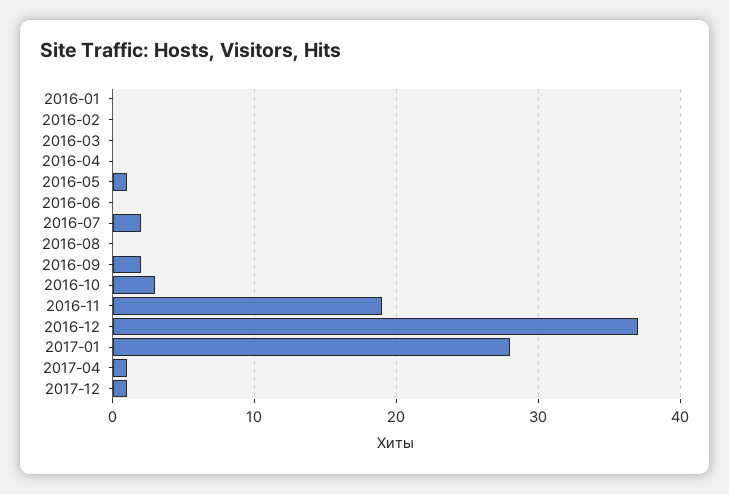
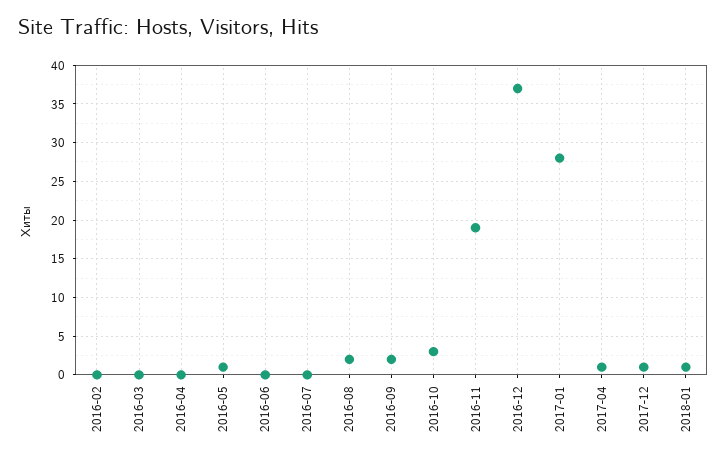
2016-01: 0 -> none
2016-07: 2 -> 0
2016-08: 0 -> 2
2018-01: none -> 1

